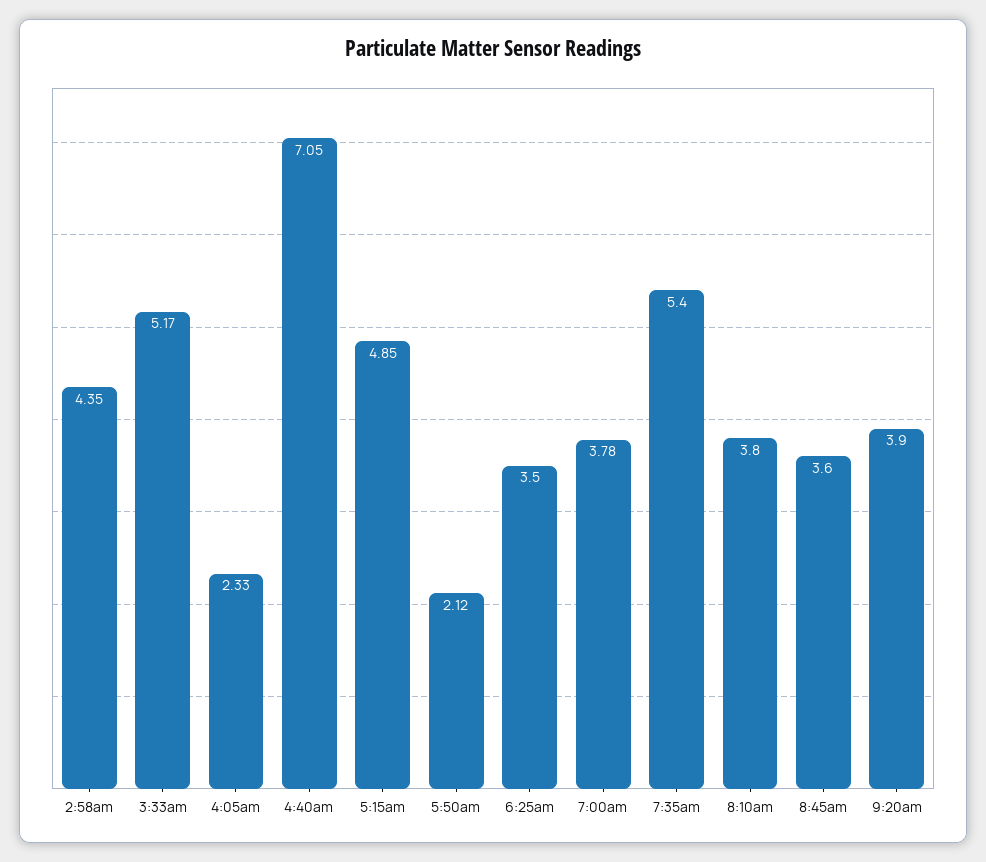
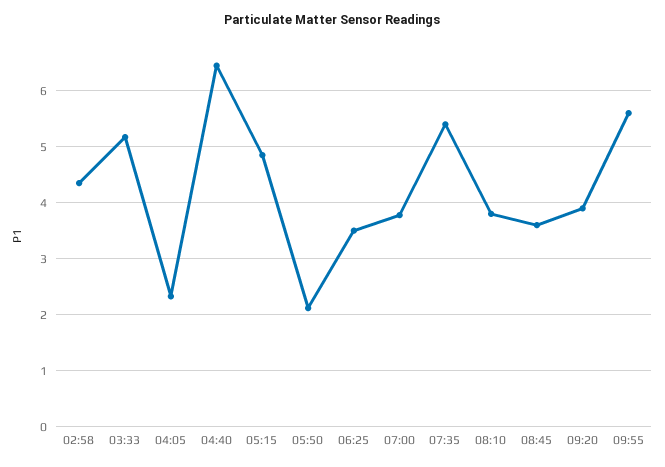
4:40am: 7.05 -> 6.4
09:55: none -> 5.6

